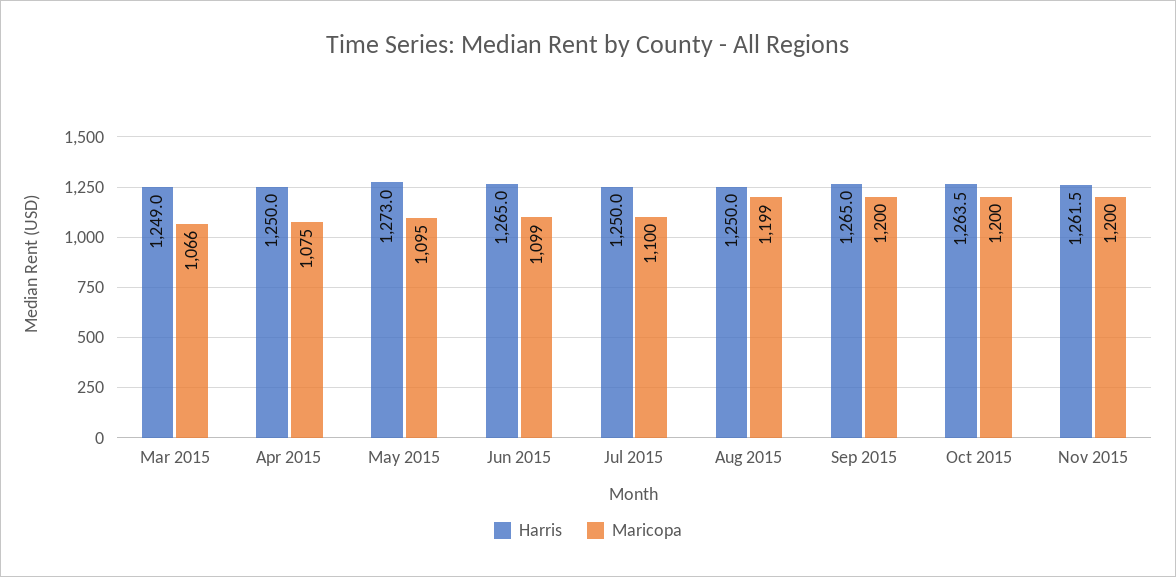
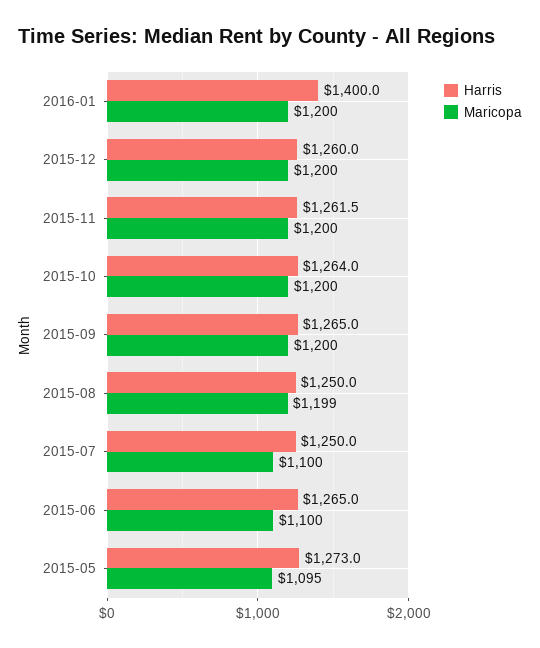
Harris, Mar 2015: 1249 -> none
Maricopa, Mar 2015: 1066 -> none
Harris, Apr 2015: 1250 -> none
Maricopa, Apr 2015: 1075 -> none
Maricopa, Jun 2015: 1099 -> 1100
Harris, Oct 2015: 1263.5 -> 1264
Harris, 2016-01: none -> 1400
Maricopa, 2016-01: none -> 1200
Harris, 2015-12: none -> 1260
Maricopa, 2015-12: none -> 1200

